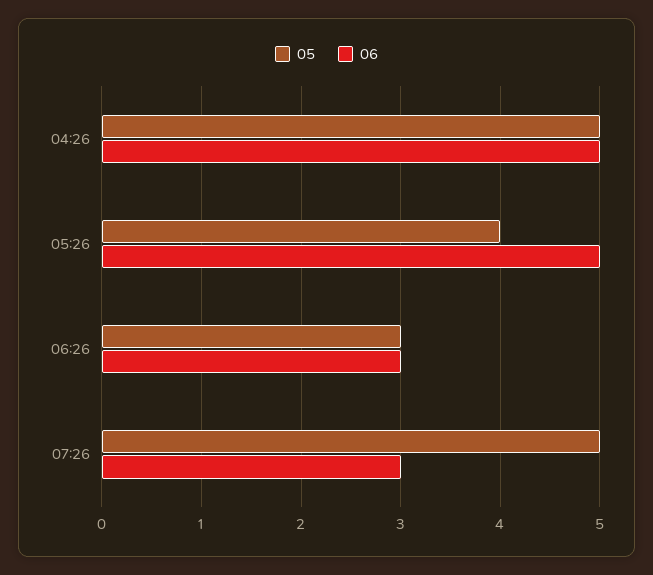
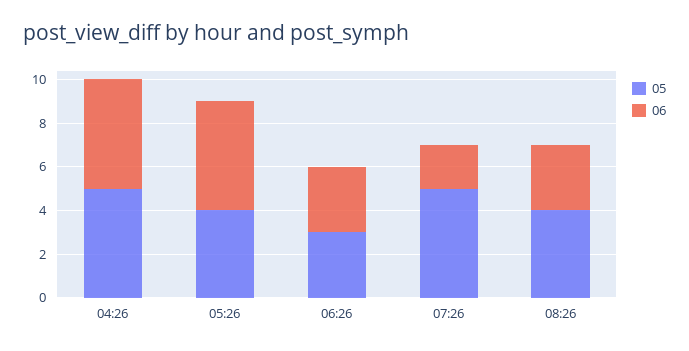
06, 07:26: 3 -> 2
05, 08:26: none -> 4
06, 08:26: none -> 3

